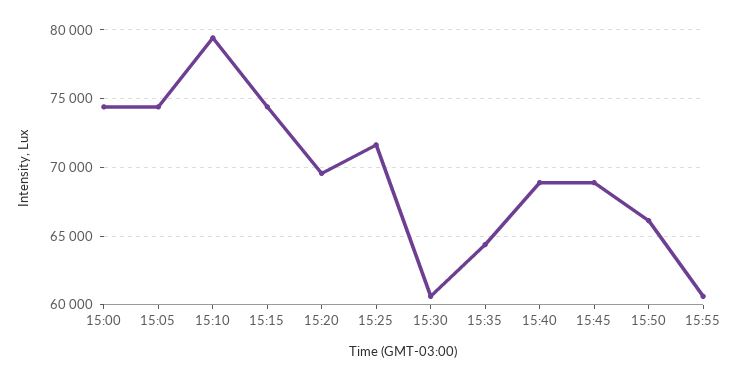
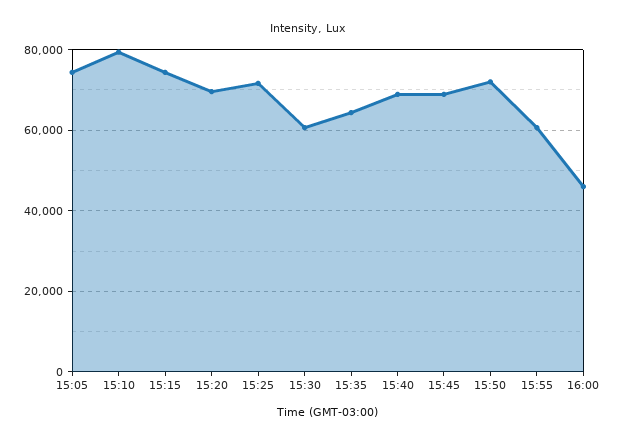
15:00: 74500 -> none
15:50: 66000 -> 72000
16:00: none -> 46000

